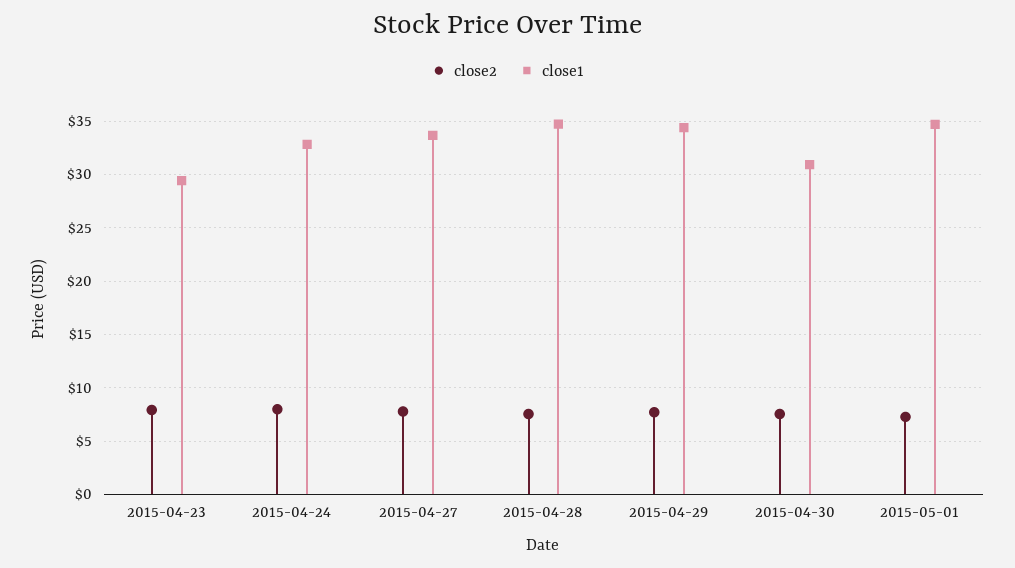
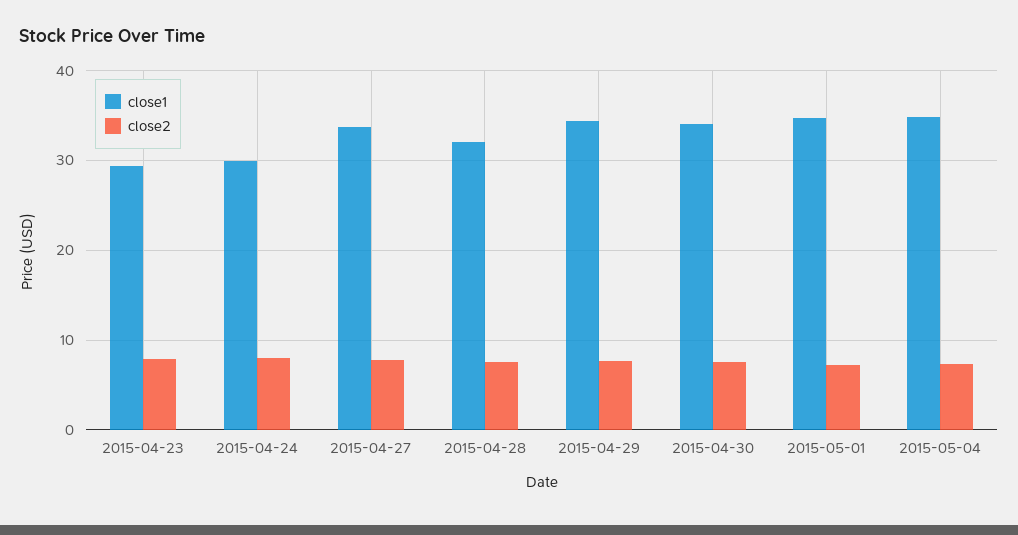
close1, 2015-04-24: 33 -> 30
close1, 2015-04-28: 35 -> 32
close1, 2015-04-30: 31 -> 34
close1, 2015-05-04: none -> 35
close2, 2015-05-04: none -> 7

